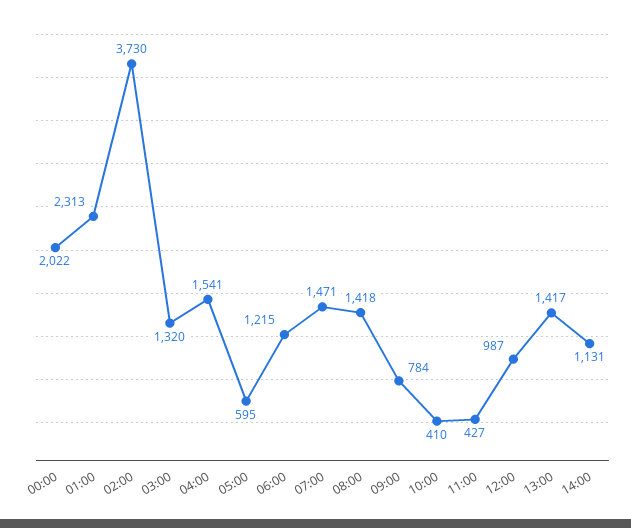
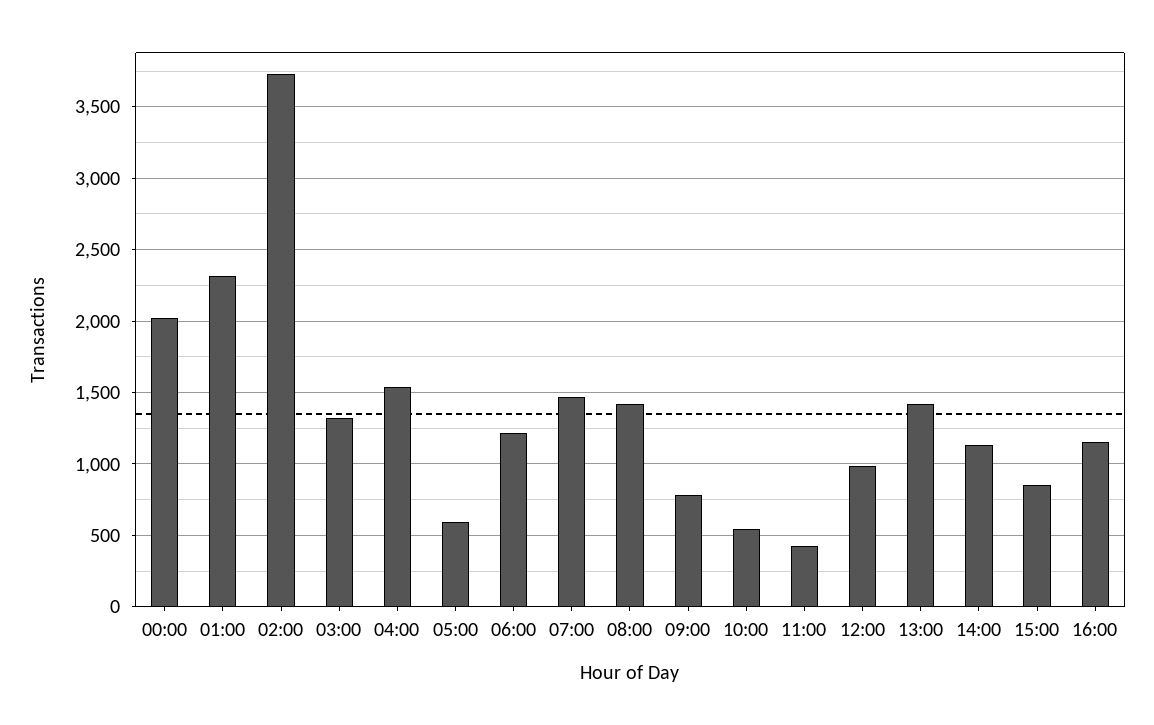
10:00: 410 -> 550
15:00: none -> 850
16:00: none -> 1150

